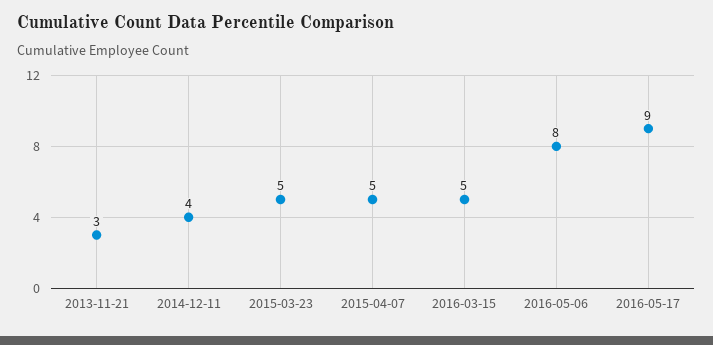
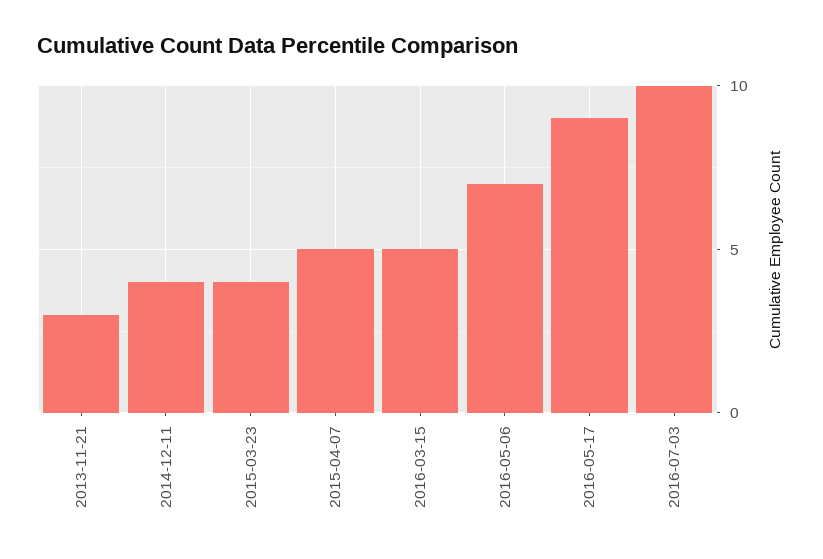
2015-03-23: 5 -> 4
2016-05-06: 8 -> 7
2016-07-03: none -> 10

